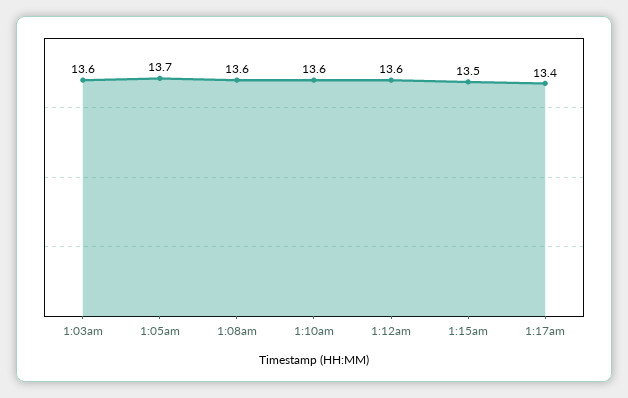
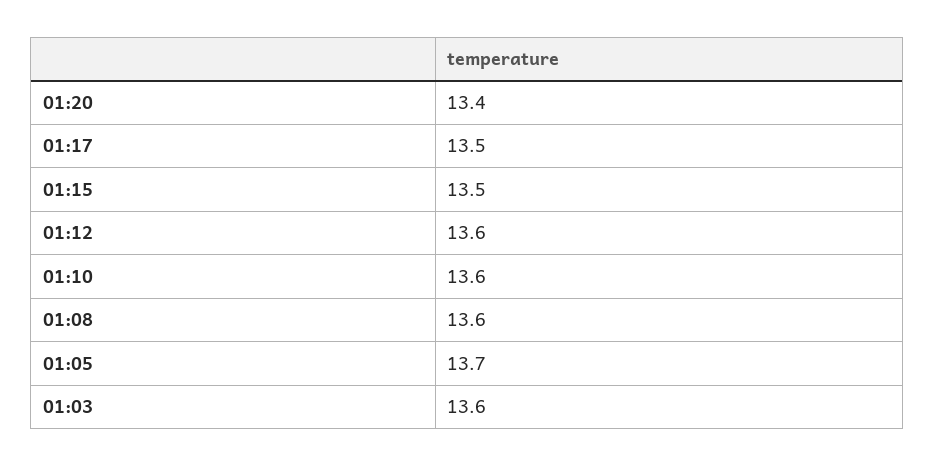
1:17am: 13.4 -> 13.5
01:20: none -> 13.4

